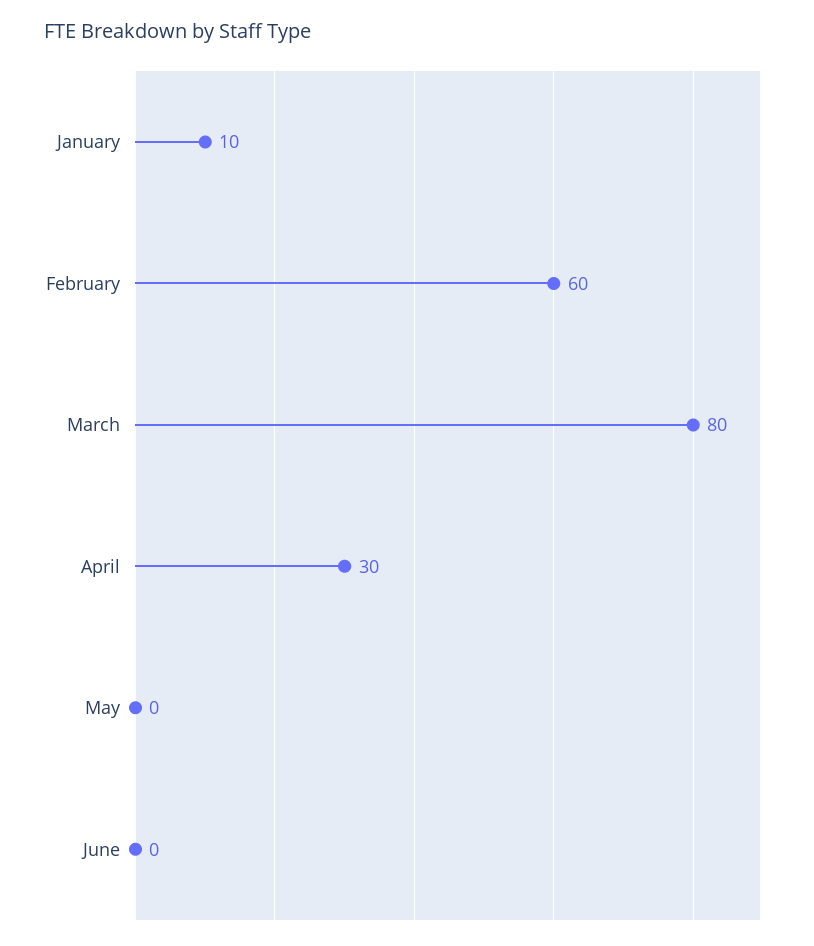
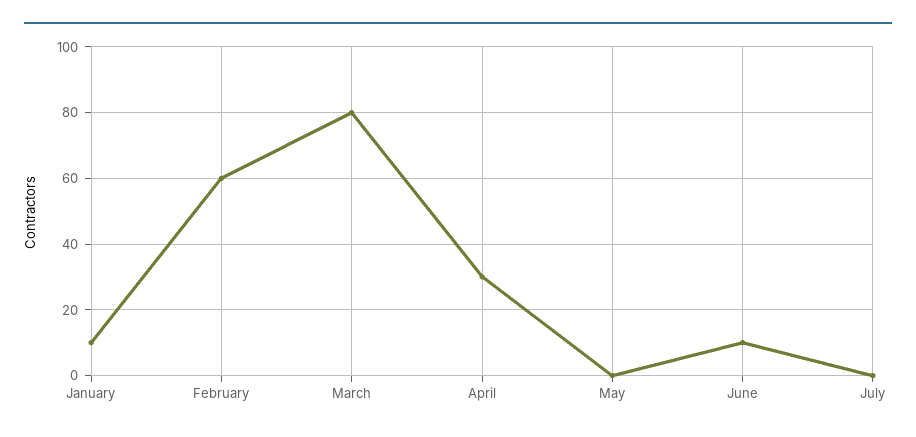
June: 0 -> 10
July: none -> 0

